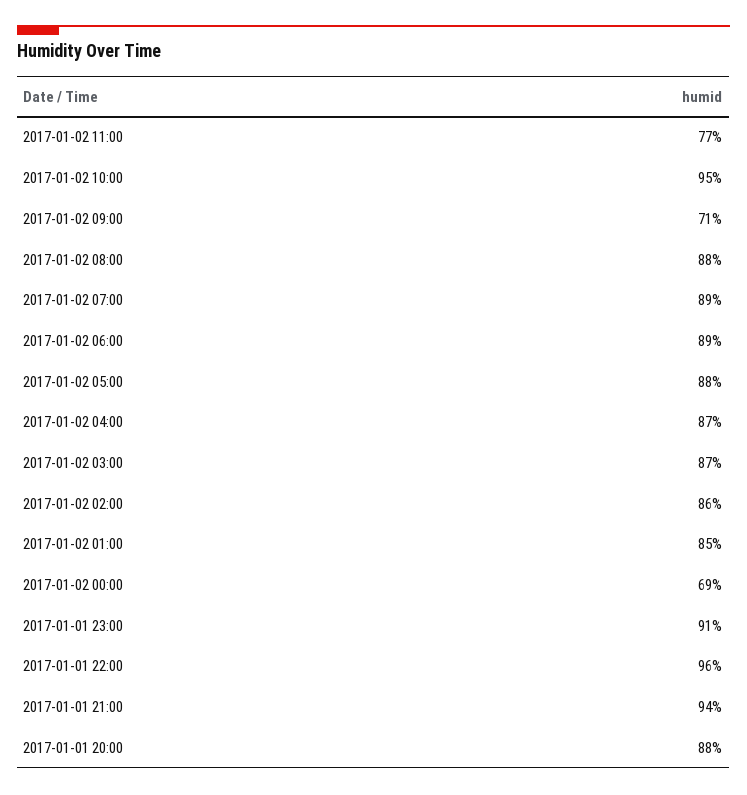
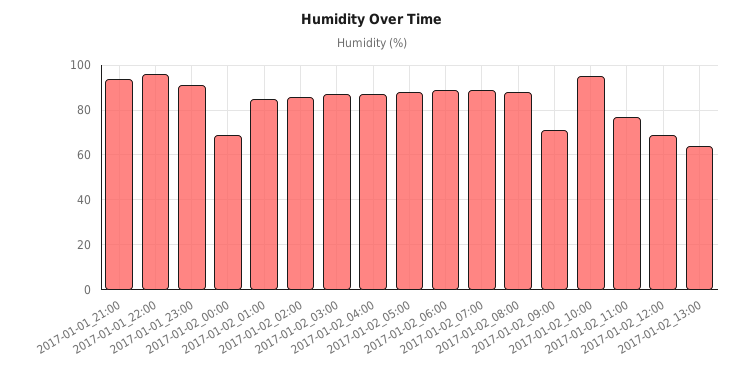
2017-01-01 20:00: 88 -> none
2017-01-02_12:00: none -> 70
2017-01-02_13:00: none -> 65

